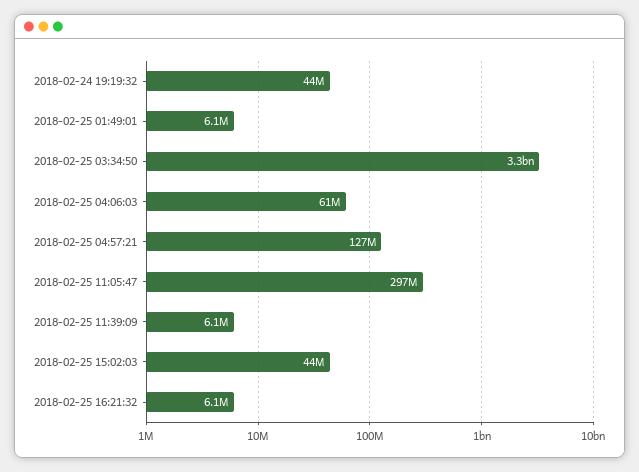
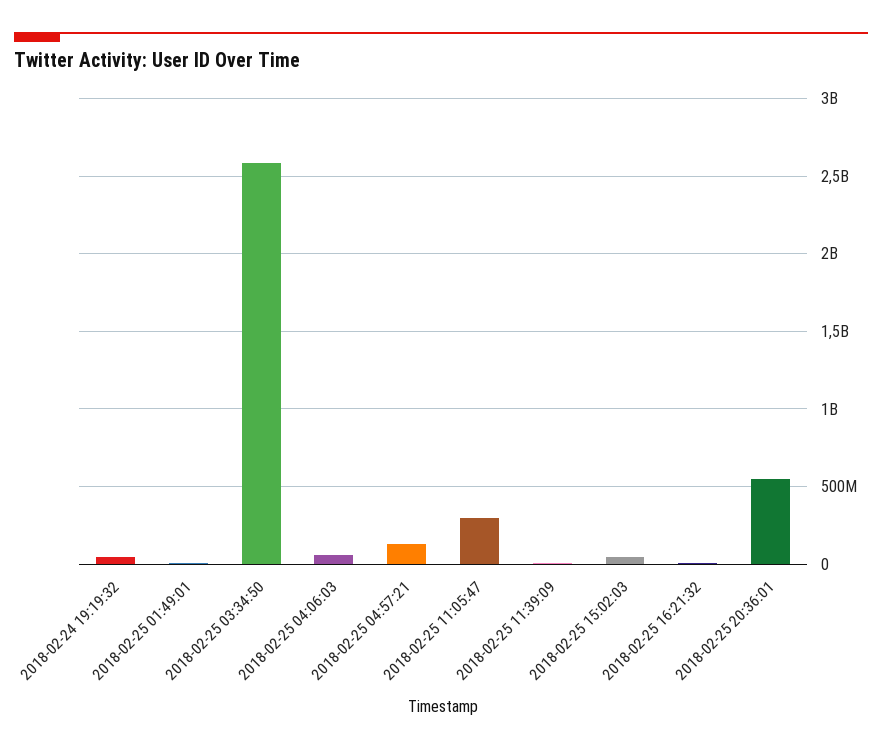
2018-02-25 03:34:50: 3300000000 -> 2600000000
2018-02-25 20:36:01: none -> 550000000

